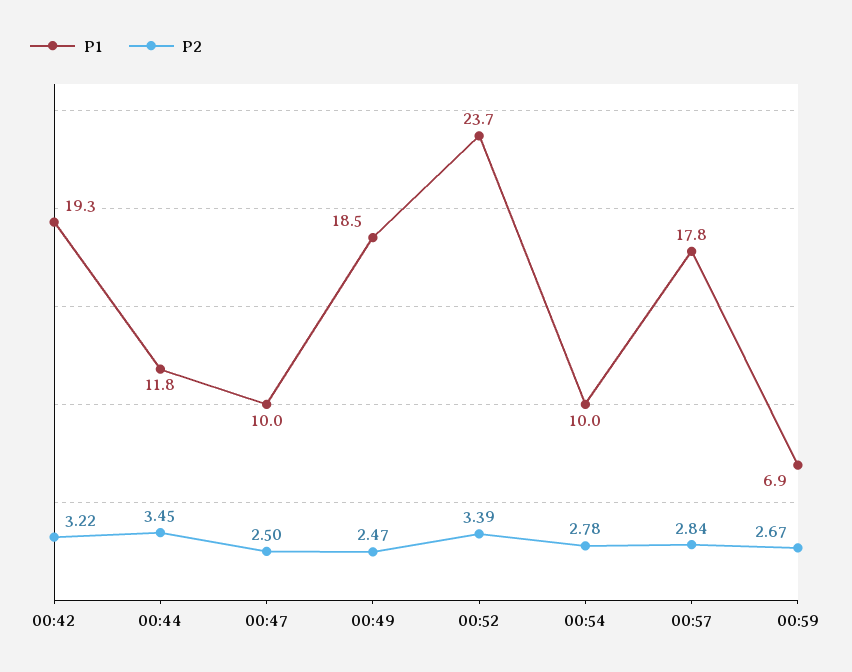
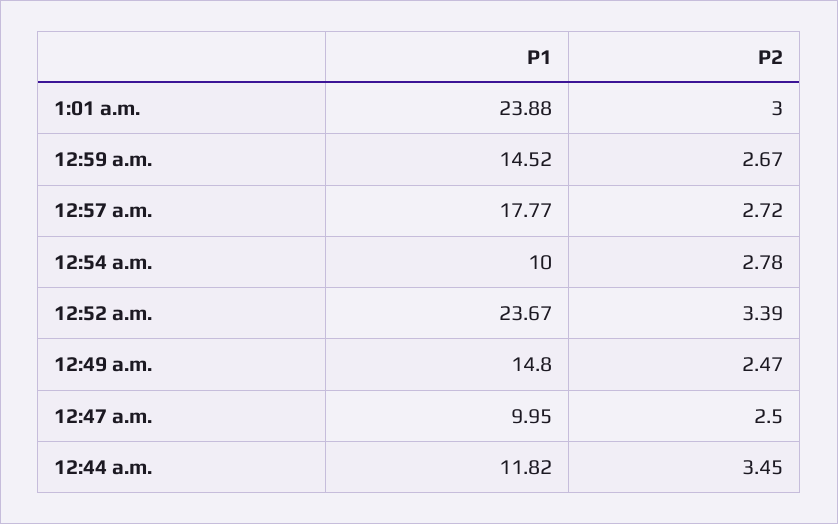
P1, 00:42: 19.3 -> none
P2, 00:42: 3.22 -> none
P1, 00:49: 18.5 -> 14.8
P2, 00:57: 2.84 -> 2.72
P1, 00:59: 6.9 -> 14.52
P1, 1:01 a.m.: none -> 23.88
P2, 1:01 a.m.: none -> 3

